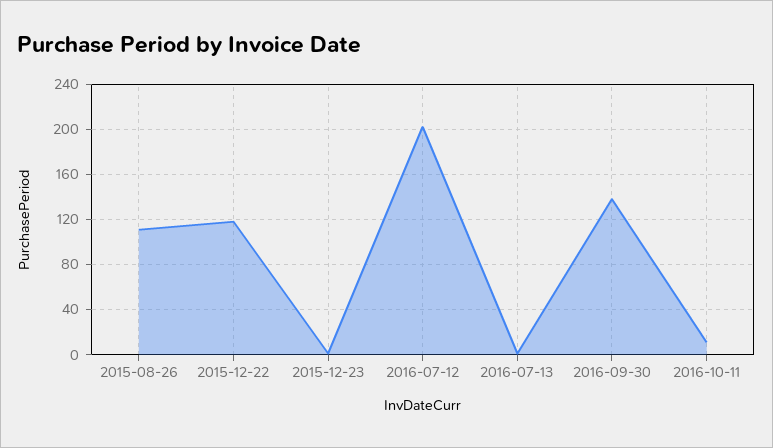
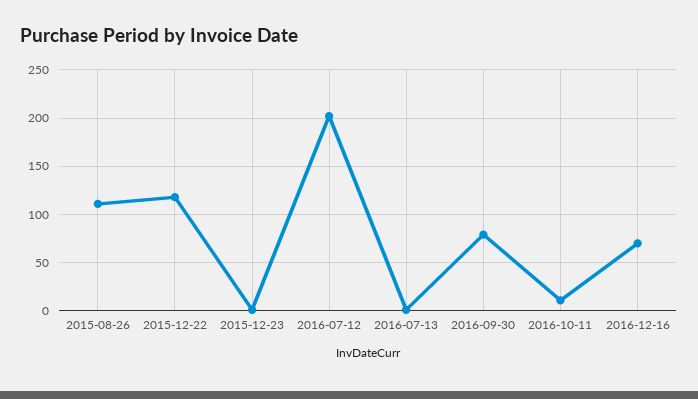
2016-09-30: 140 -> 80
2016-12-16: none -> 70

